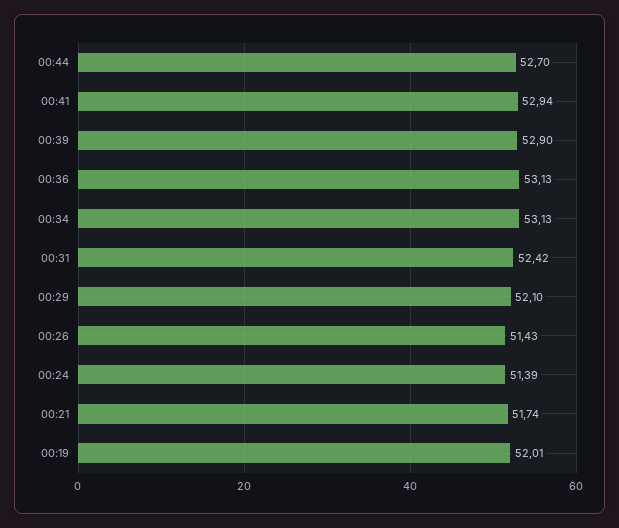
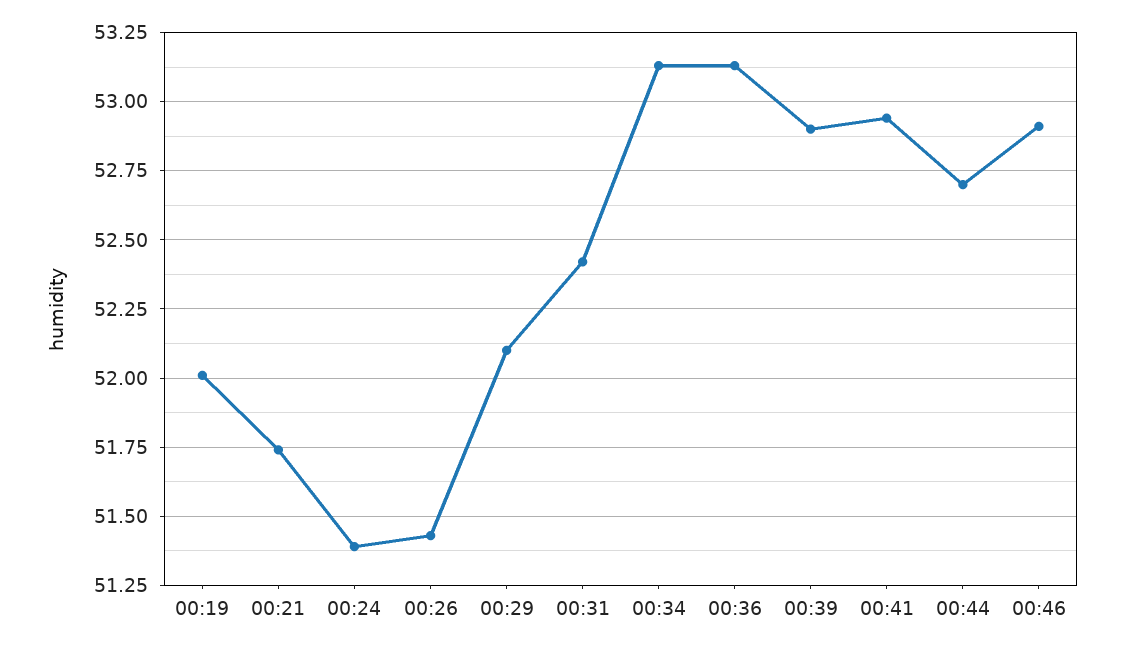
00:46: none -> 52.9

